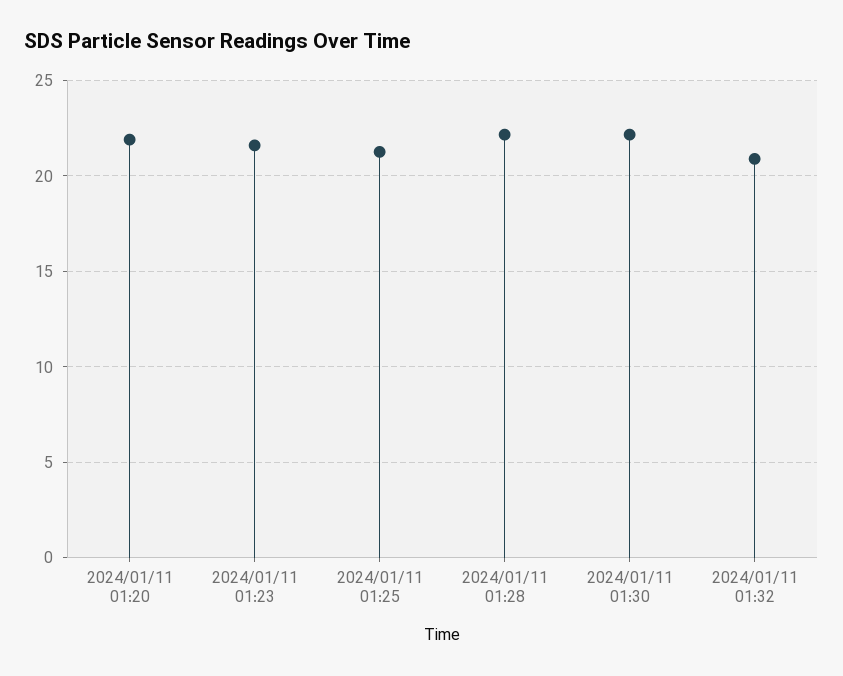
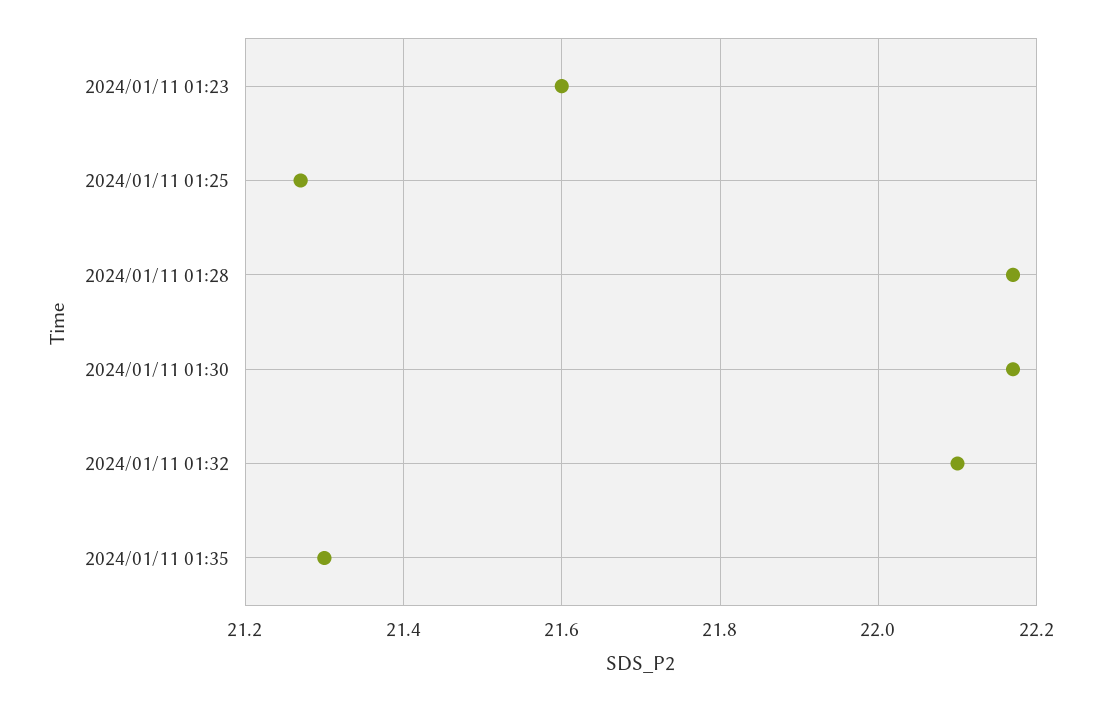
2024/01/11 01:20: 22 -> none
2024/01/11 01:32: 21 -> 22.1
2024/01/11 01:35: none -> 21.3

